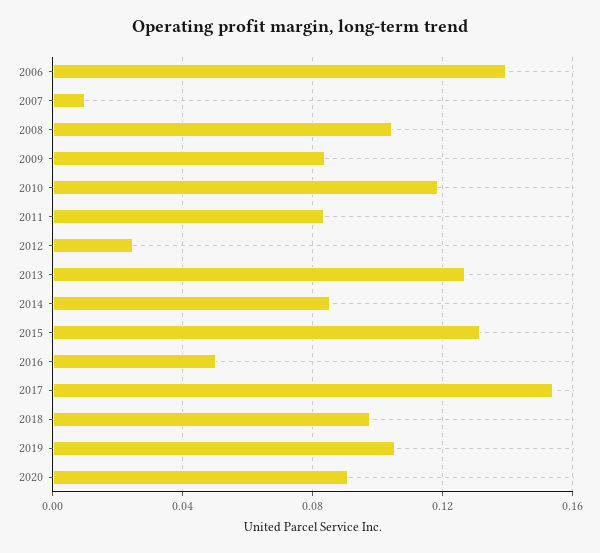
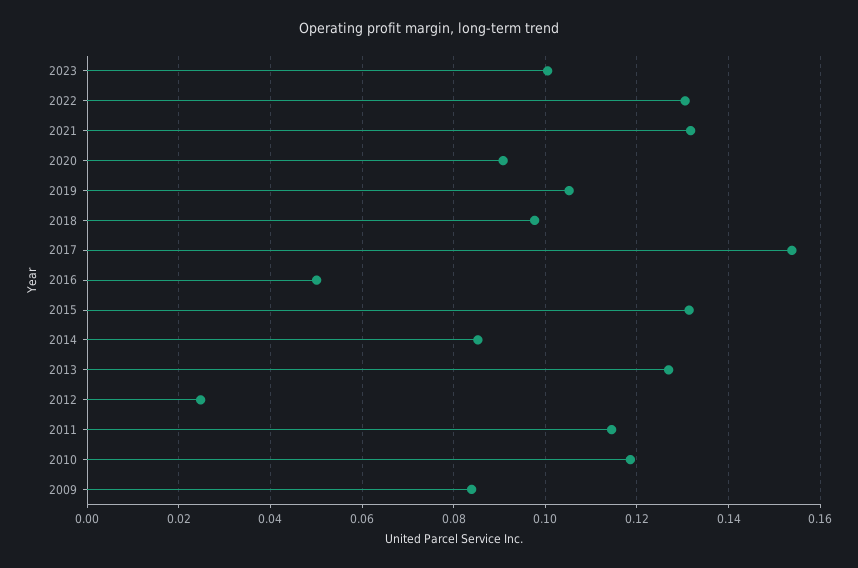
2006: 0.14 -> none
2007: 0.01 -> none
2008: 0.105 -> none
2011: 0.085 -> 0.114
2023: none -> 0.1
2022: none -> 0.13
2021: none -> 0.132

